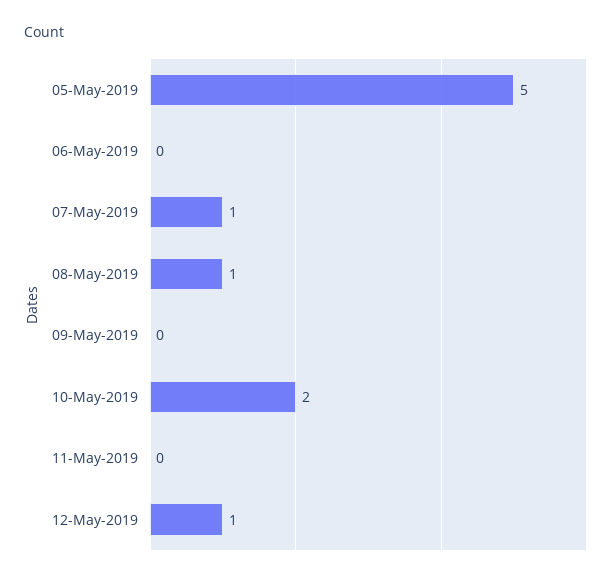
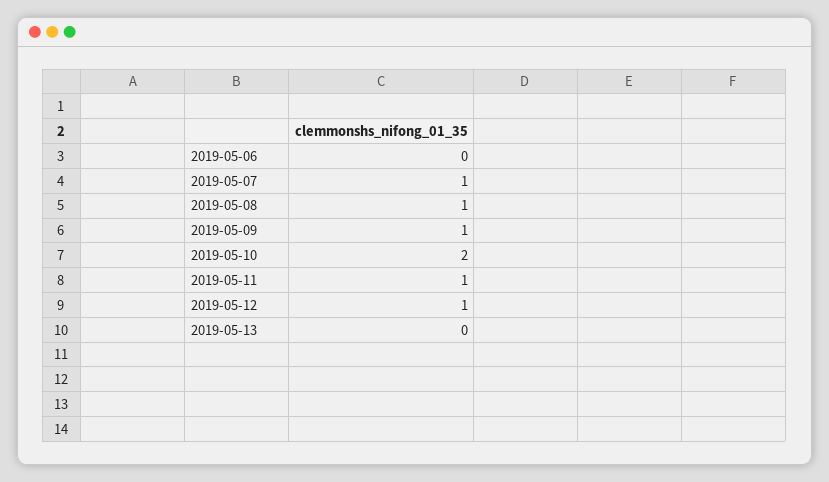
05-May-2019: 5 -> none
09-May-2019: 0 -> 1
11-May-2019: 0 -> 1
2019-05-13: none -> 0

